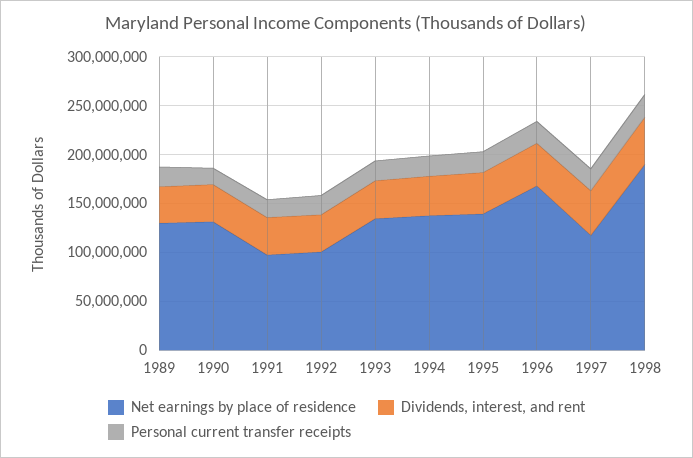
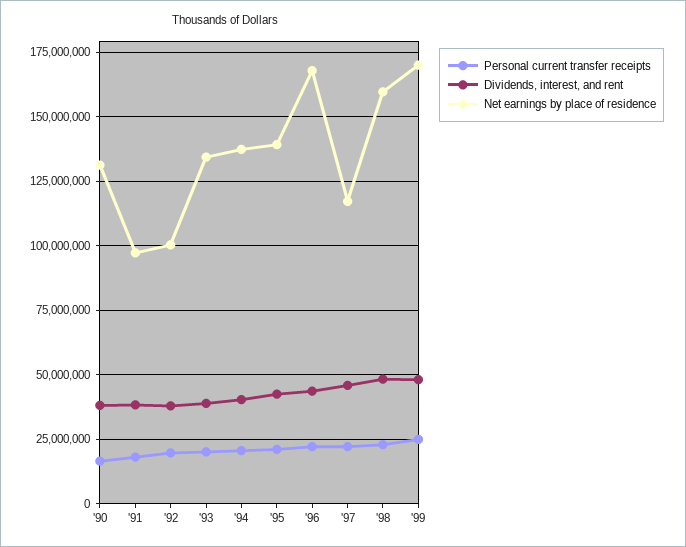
Net earnings by place of residence, 1989: 130000000 -> none
Dividends, interest, and rent, 1989: 40000000 -> none
Personal current transfer receipts, 1989: 20000000 -> none
Net earnings by place of residence, 1998: 190000000 -> 160000000
Personal current transfer receipts, '99: none -> 25000000
Dividends, interest, and rent, '99: none -> 47500000
Net earnings by place of residence, '99: none -> 170000000

